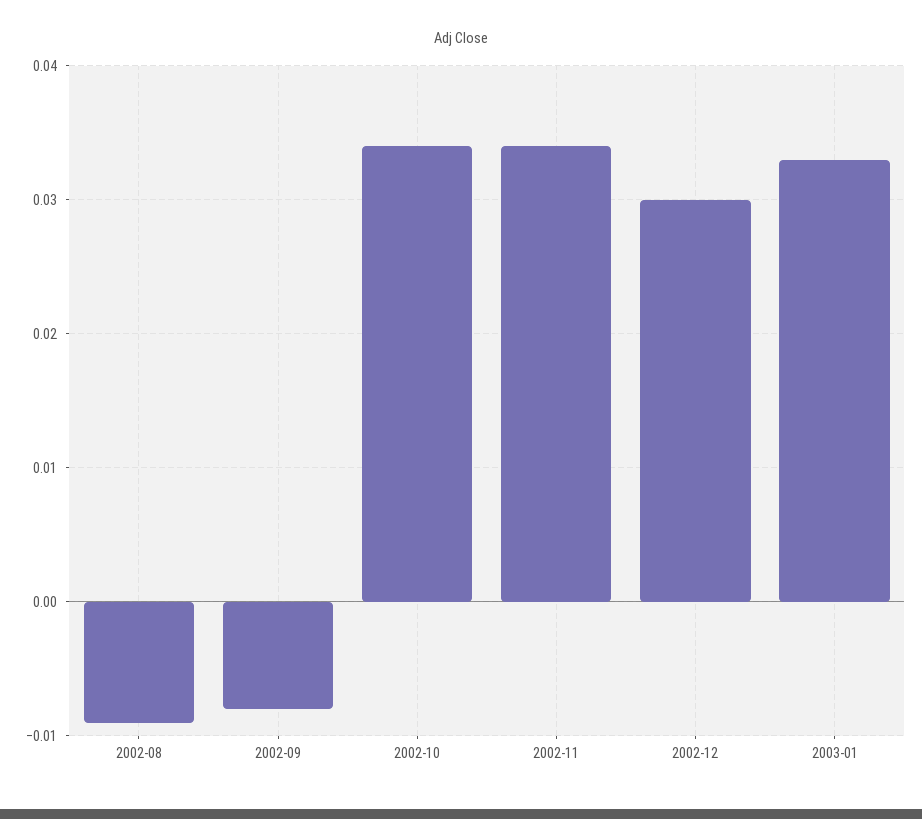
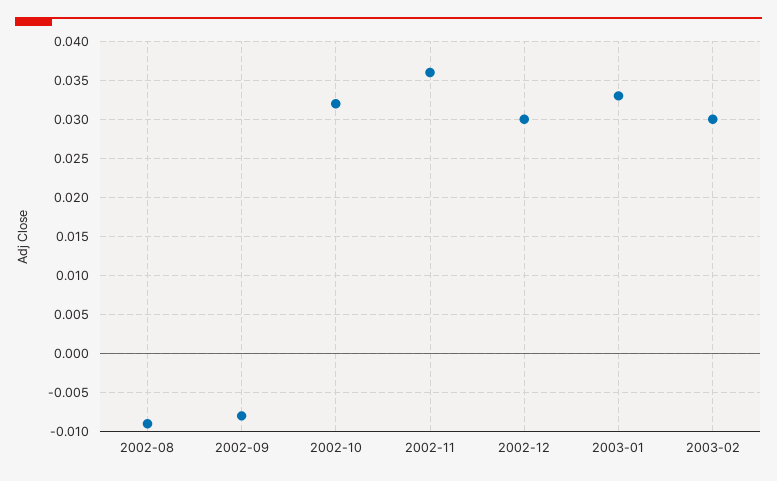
2002-10: 0.034 -> 0.032
2002-11: 0.034 -> 0.036
2003-02: none -> 0.03

